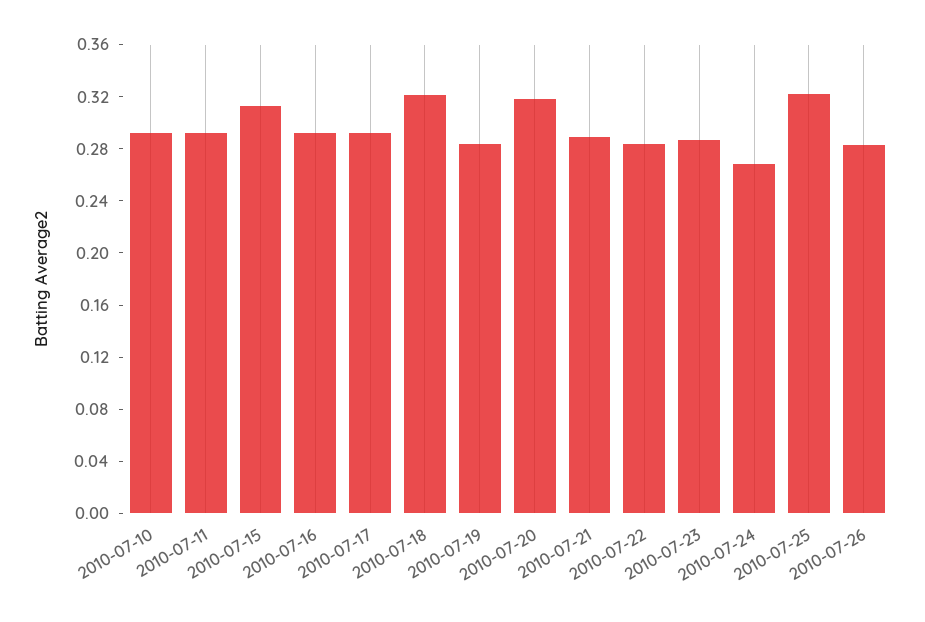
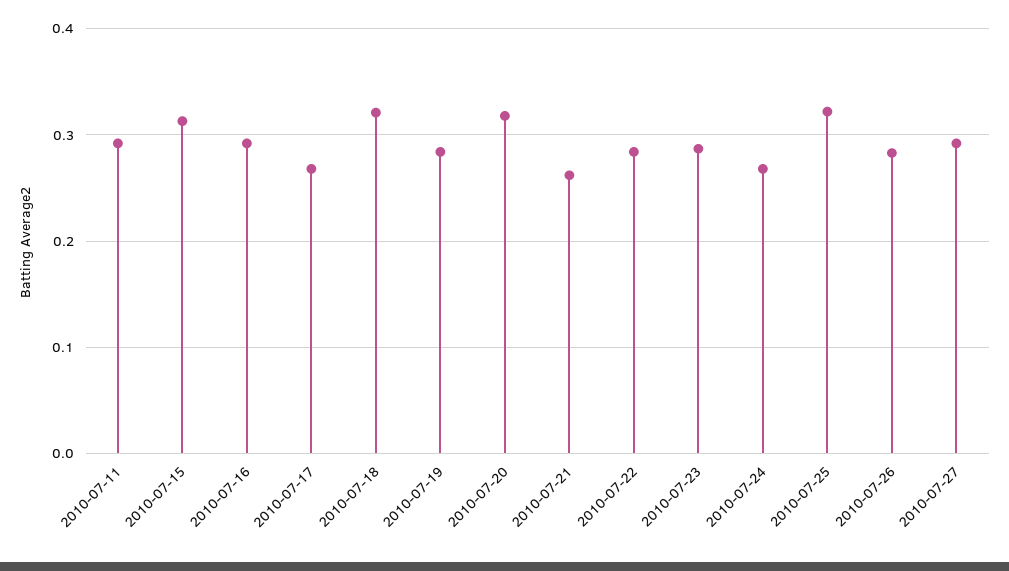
2010-07-10: 0.29 -> none
2010-07-17: 0.29 -> 0.27
2010-07-21: 0.29 -> 0.26
2010-07-27: none -> 0.29

